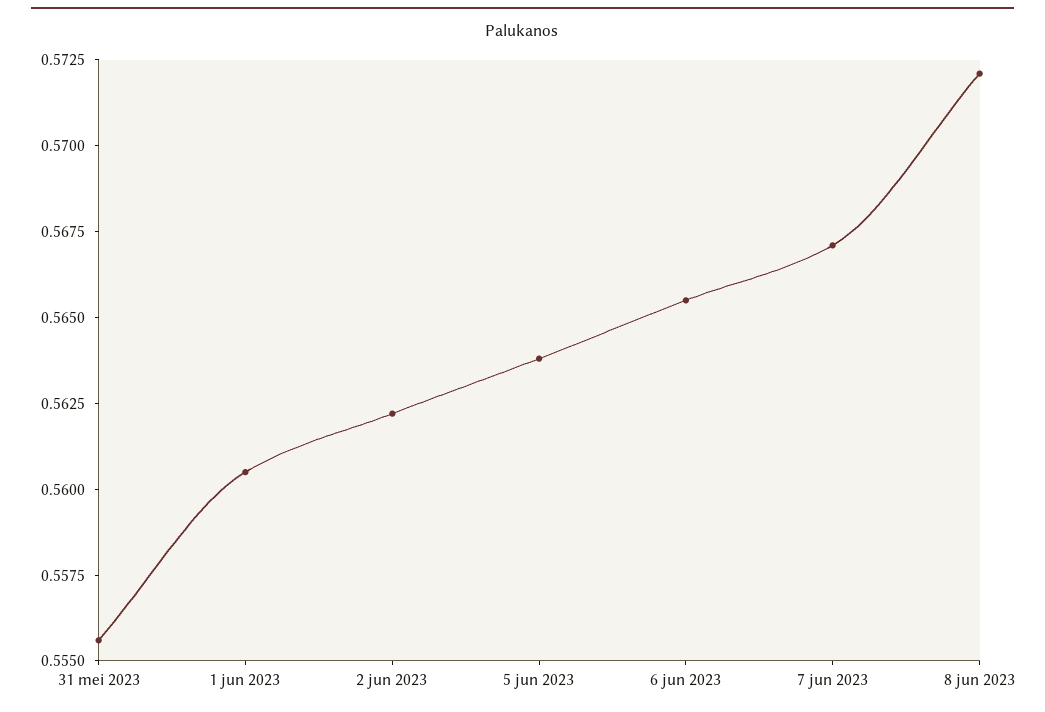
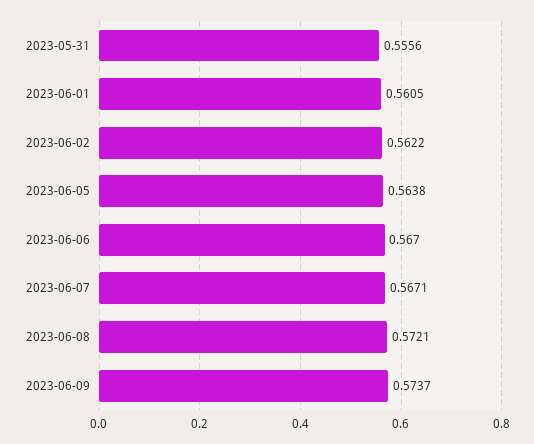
6 jun 2023: 0.5655 -> 0.567
2023-06-09: none -> 0.5737

